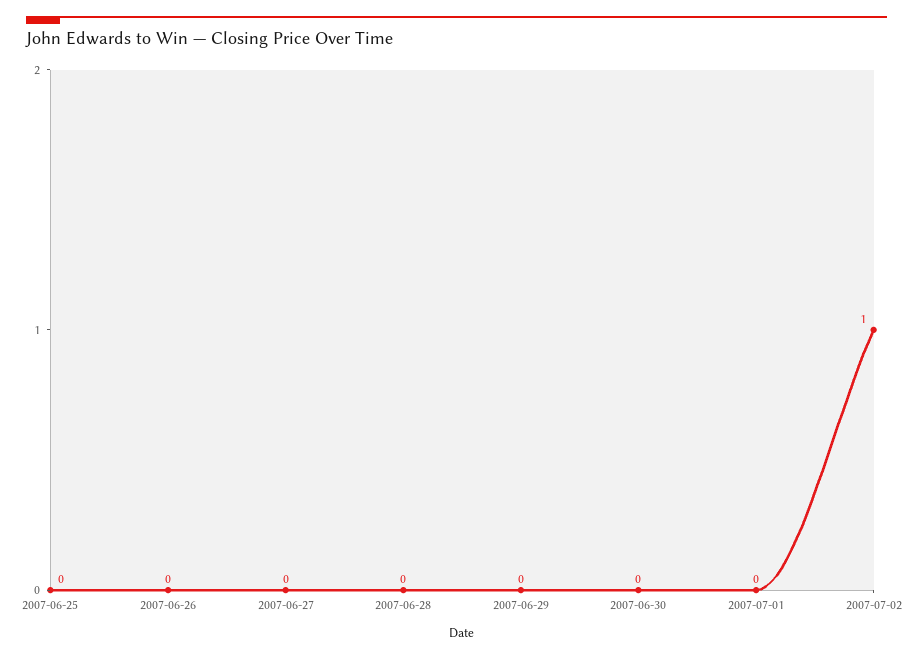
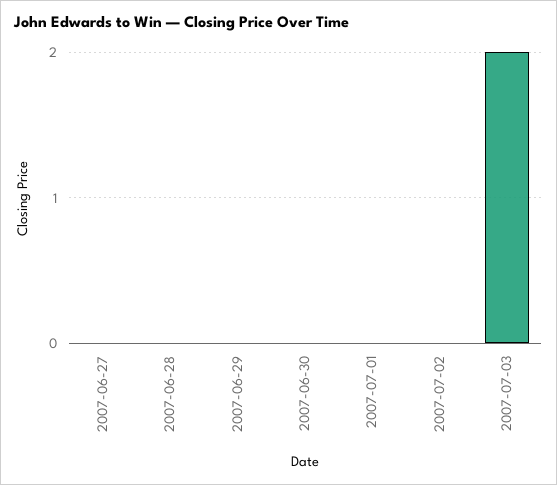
2007-06-25: 0 -> none
2007-06-26: 0 -> none
2007-07-02: 1 -> 0
2007-07-03: none -> 2

